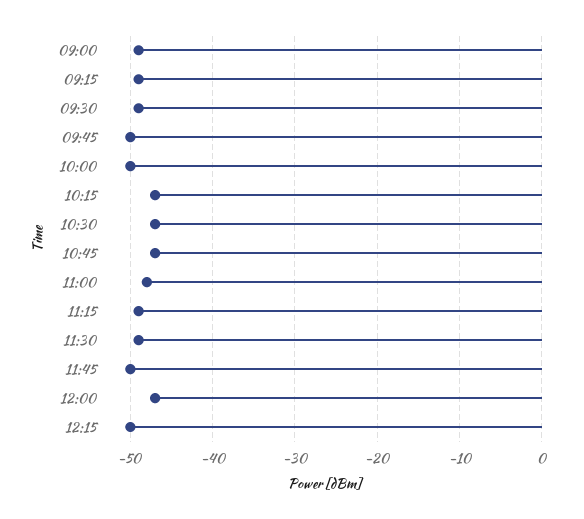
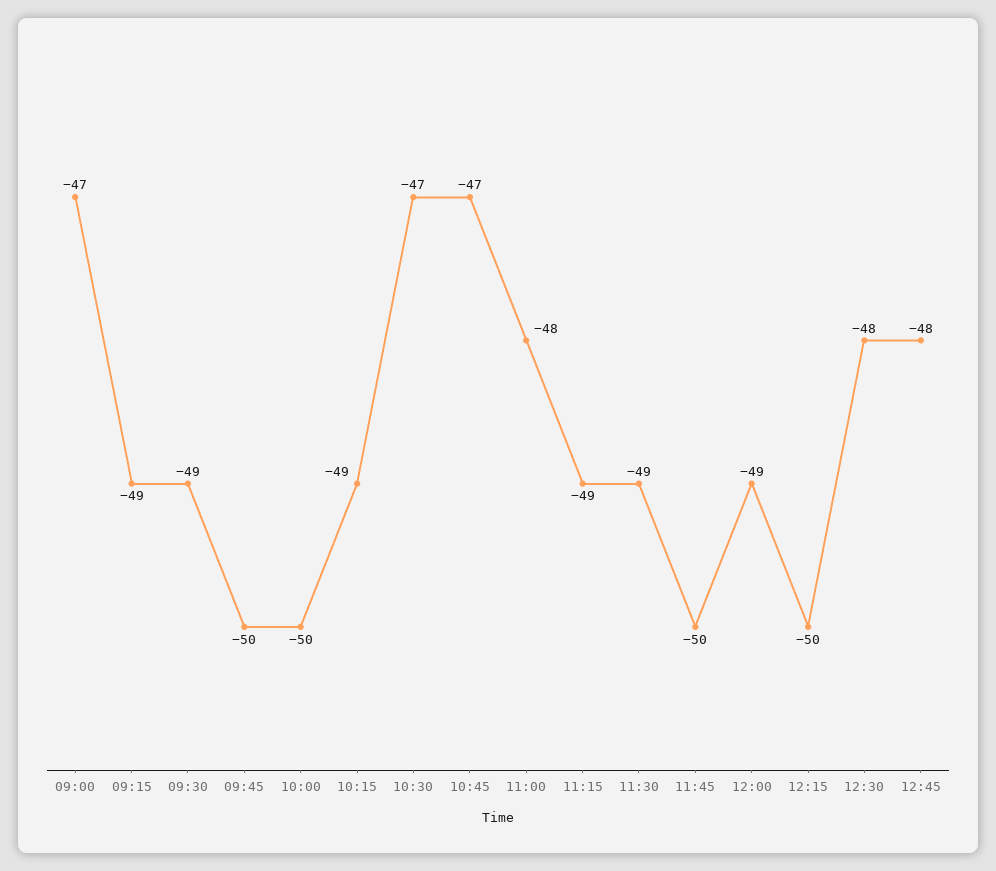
09:00: -49 -> -47
10:15: -47 -> -49
12:00: -47 -> -49
12:30: none -> -48
12:45: none -> -48

